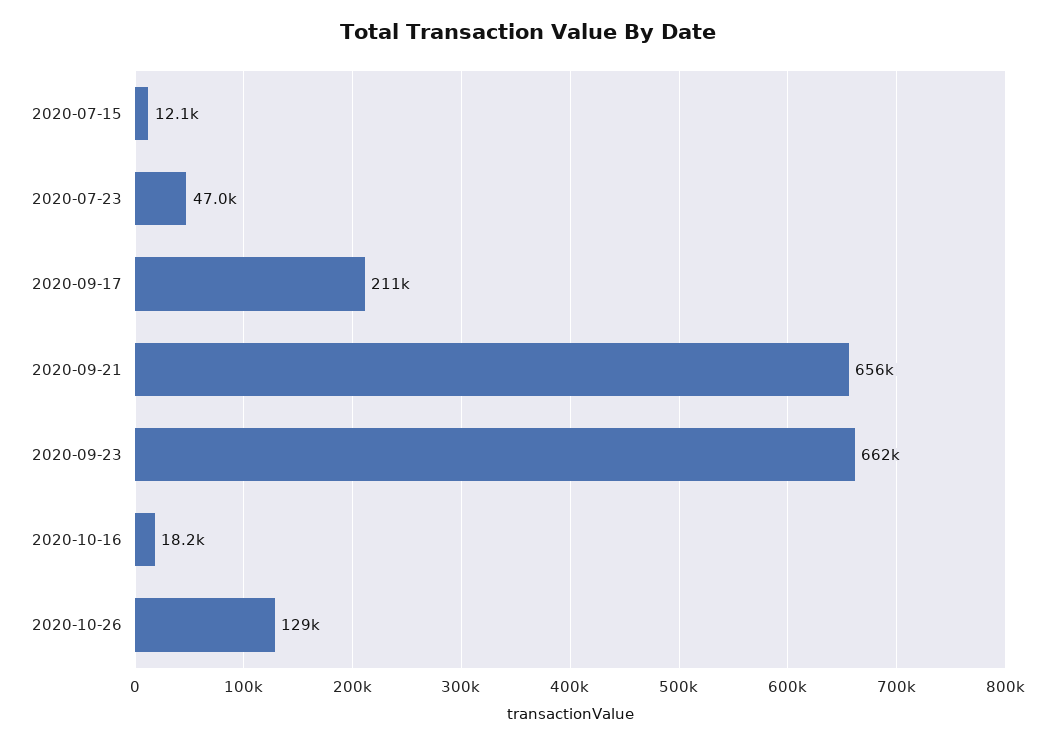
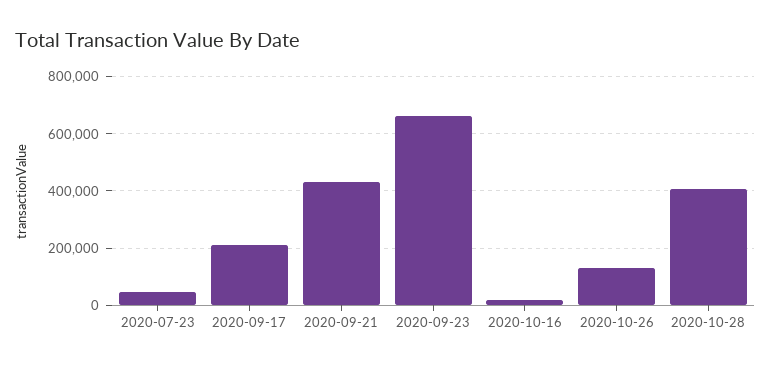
2020-07-15: 12100 -> none
2020-09-21: 656000 -> 425000
2020-10-28: none -> 400000

